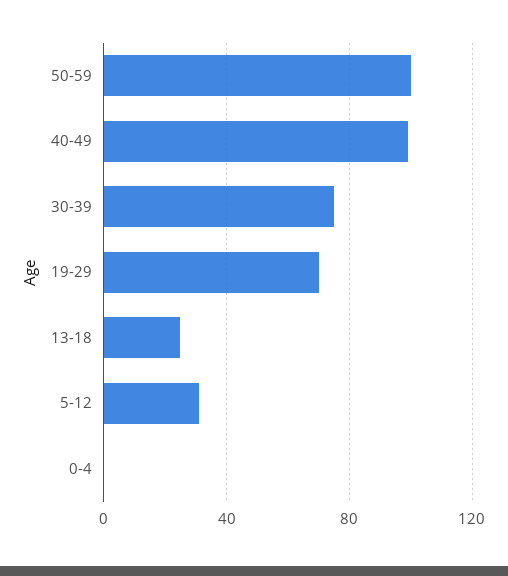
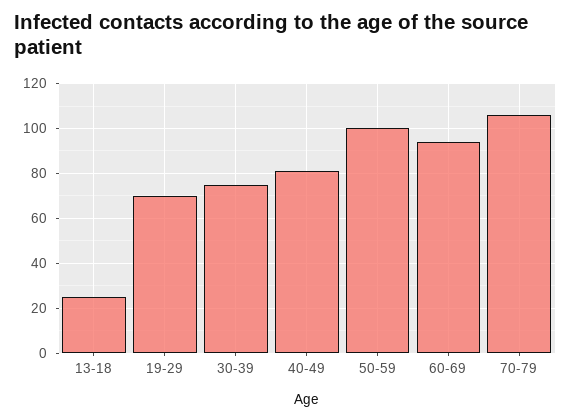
40-49: 100 -> 80
5-12: 30 -> none
0-4: 0 -> none
60-69: none -> 95
70-79: none -> 105

